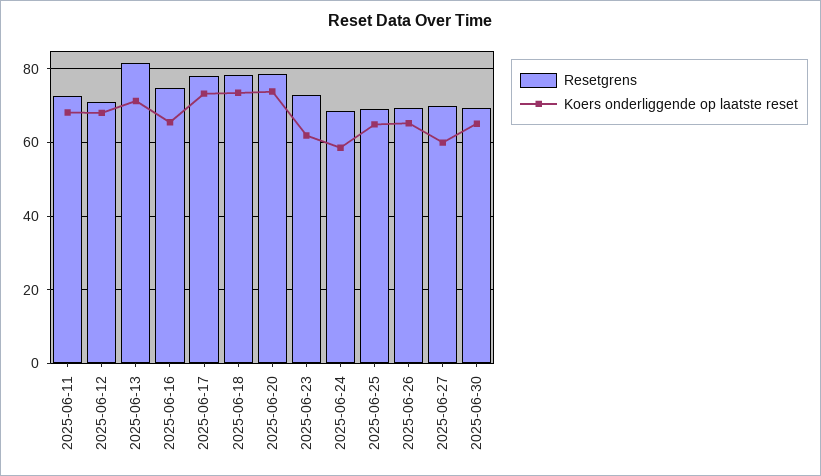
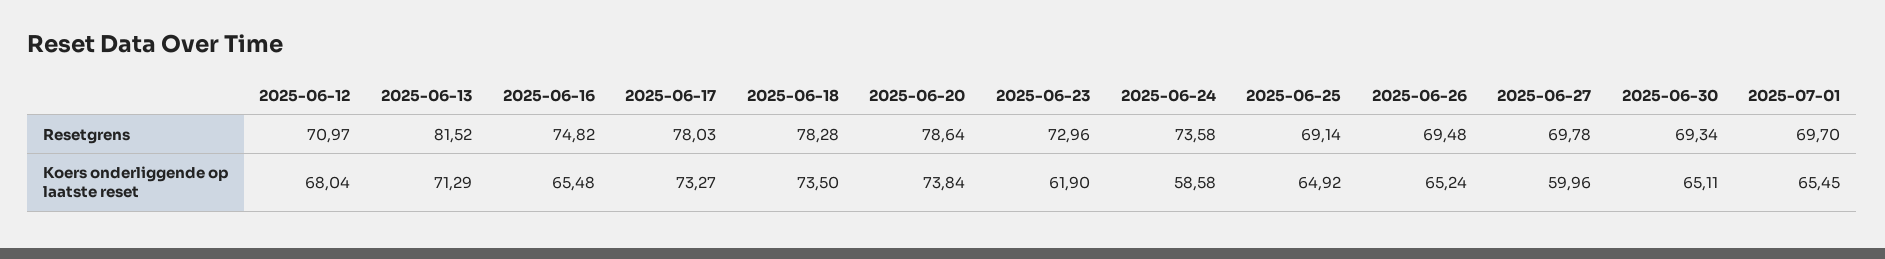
Resetgrens, 2025-06-11: 72 -> none
Koers onderliggende op laatste reset, 2025-06-11: 68 -> none
Resetgrens, 2025-06-24: 68 -> 73.58
Resetgrens, 2025-07-01: none -> 69.7
Koers onderliggende op laatste reset, 2025-07-01: none -> 65.45

